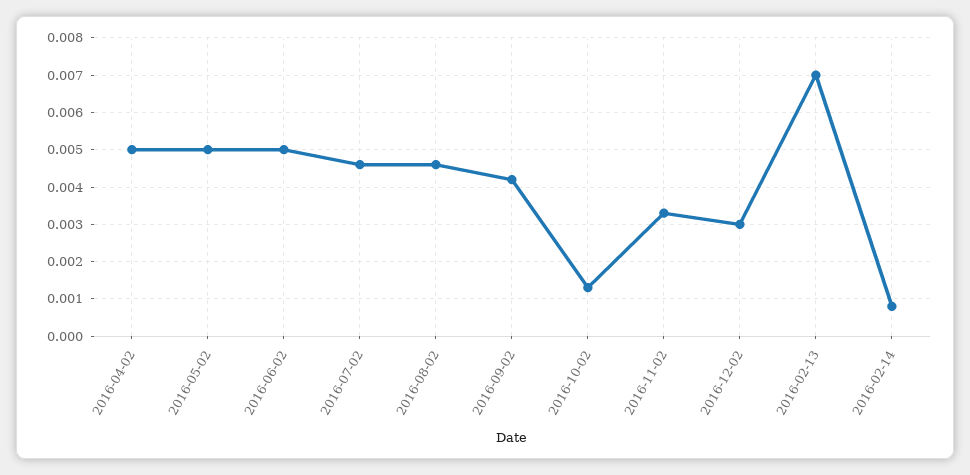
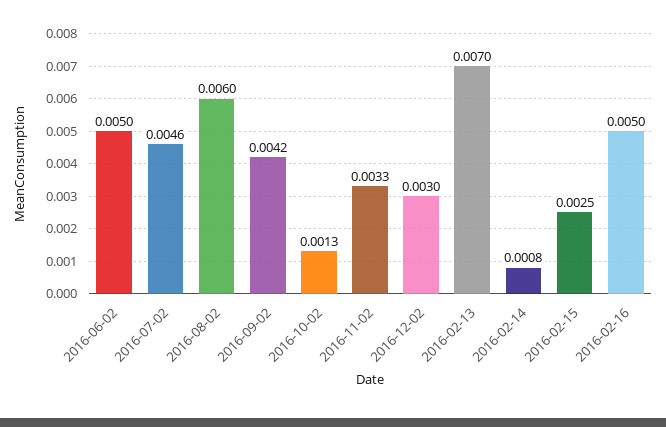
2016-04-02: 0.005 -> none
2016-05-02: 0.005 -> none
2016-08-02: 0.0045 -> 0.006
2016-02-15: none -> 0.0025
2016-02-16: none -> 0.005

